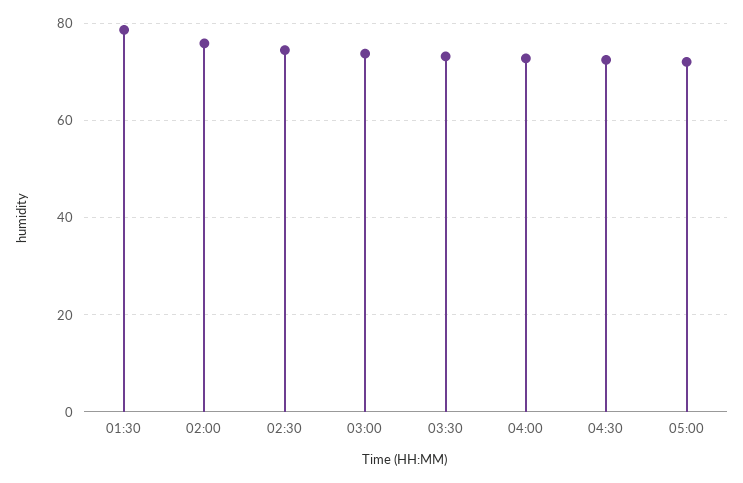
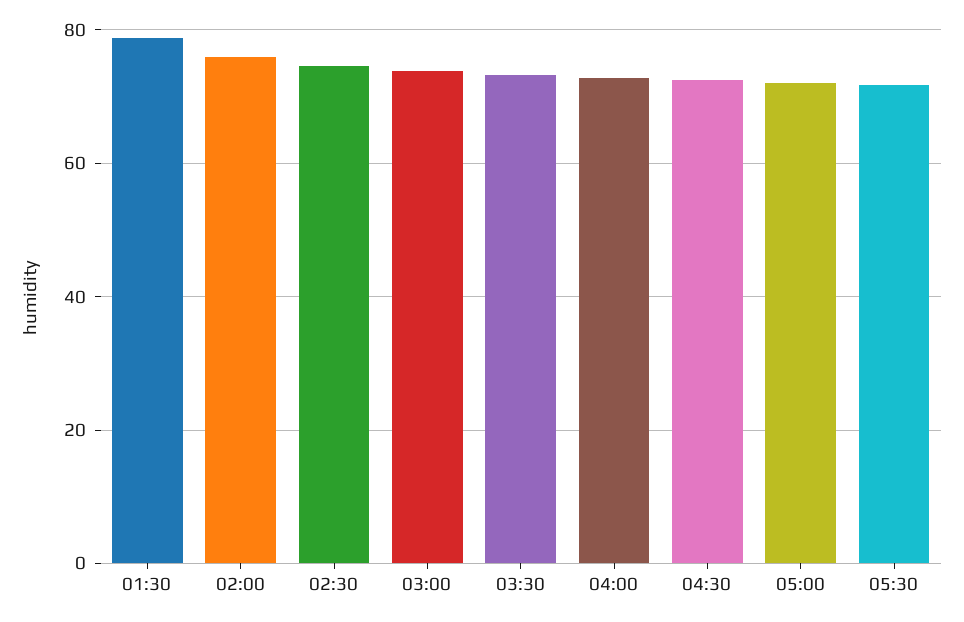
05:30: none -> 72

